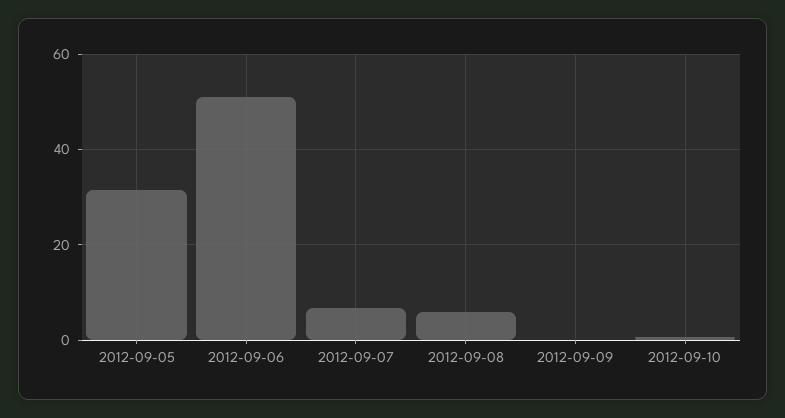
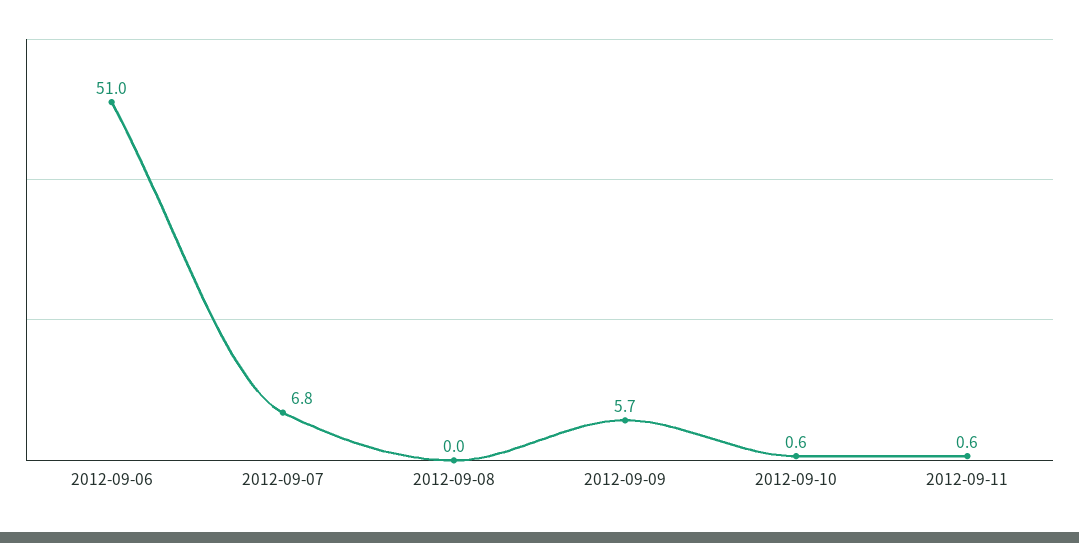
2012-09-05: 32 -> none
2012-09-08: 6 -> 0
2012-09-09: 0 -> 5.7
2012-09-11: none -> 0.6

